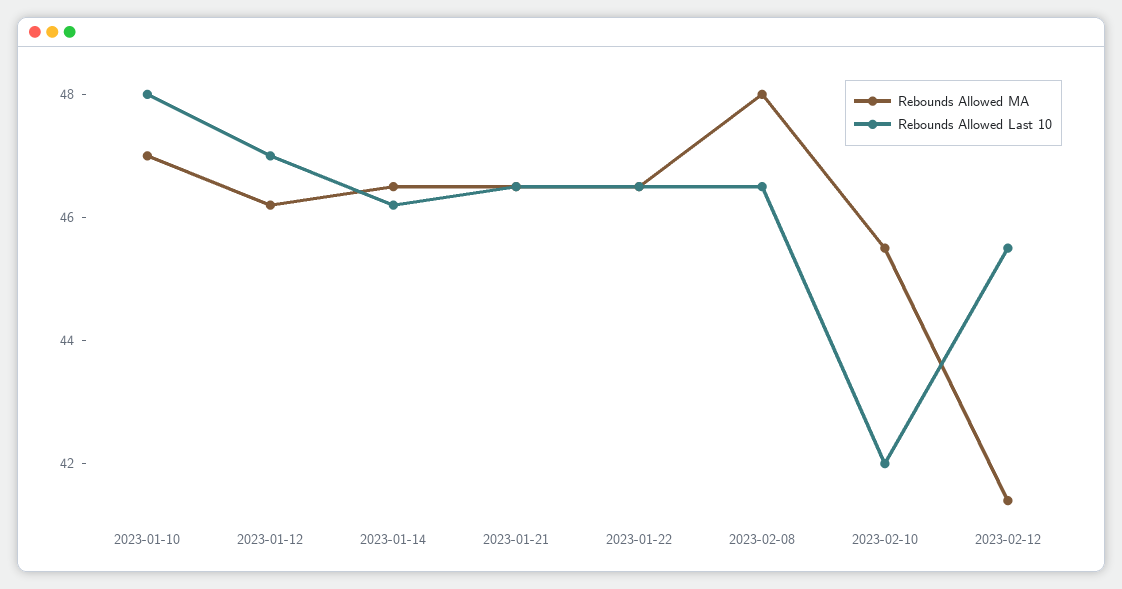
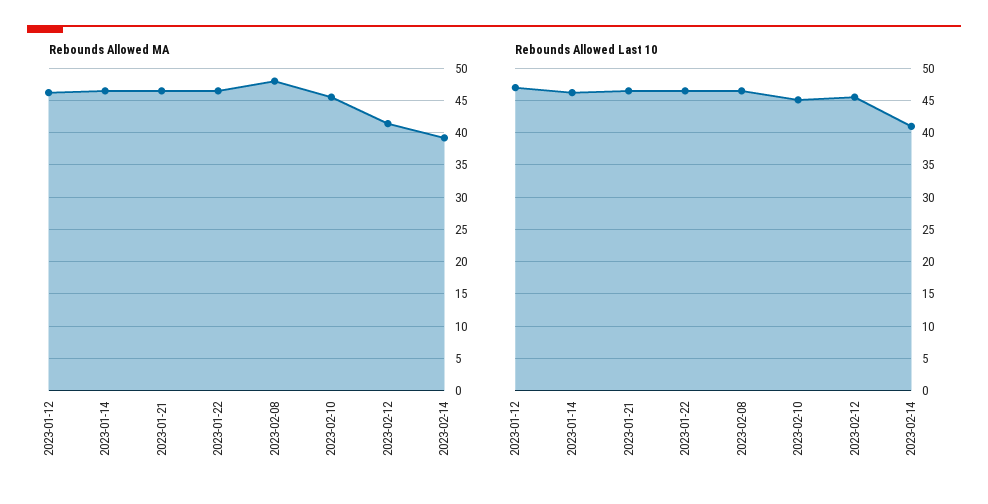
Rebounds Allowed MA, 2023-01-10: 47 -> none
Rebounds Allowed Last 10, 2023-01-10: 48 -> none
Rebounds Allowed Last 10, 2023-02-10: 42 -> 45
Rebounds Allowed MA, 2023-02-14: none -> 39
Rebounds Allowed Last 10, 2023-02-14: none -> 41

